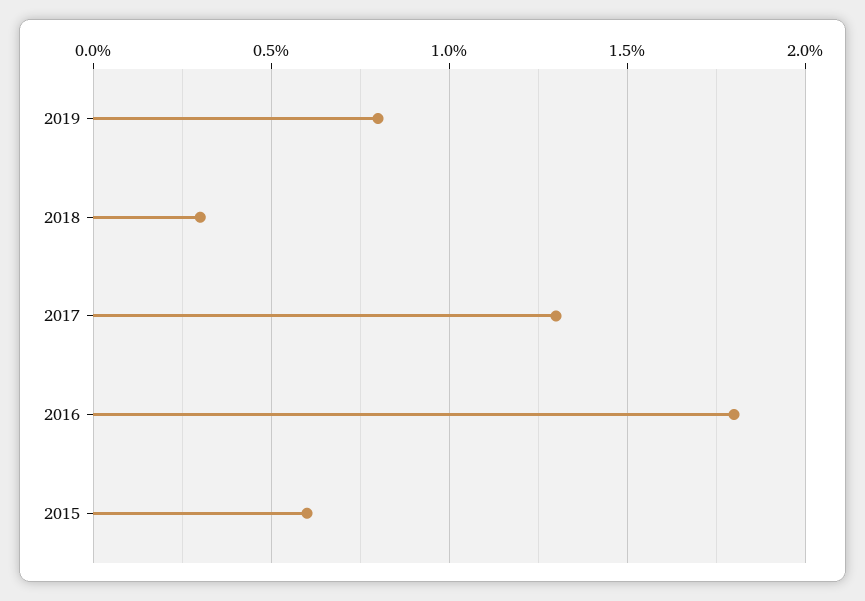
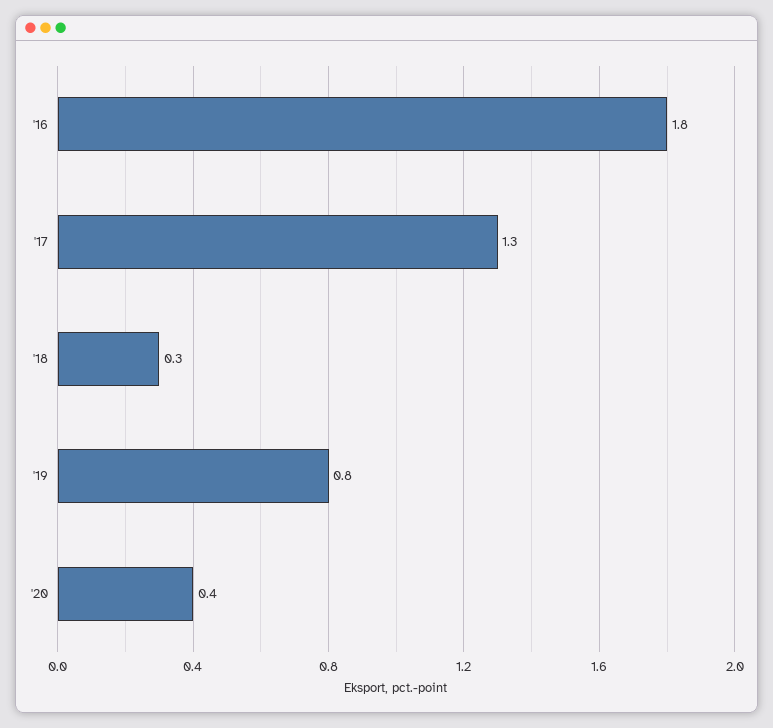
2015: 0.6 -> none
'20: none -> 0.4

